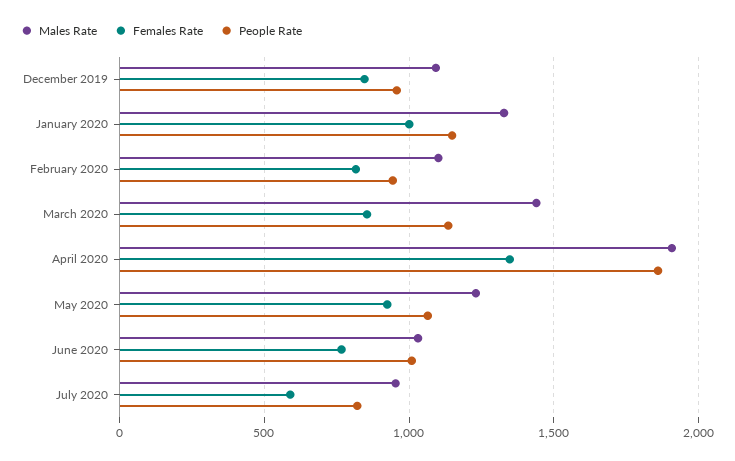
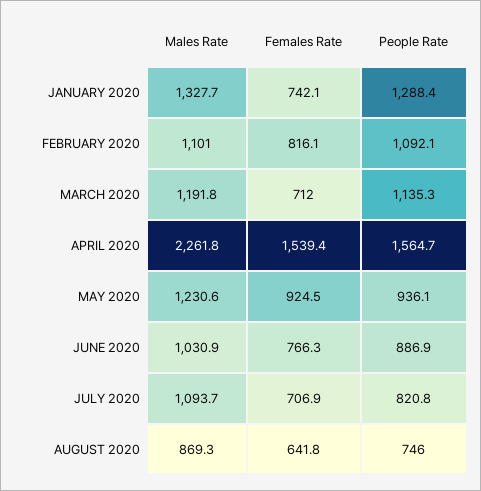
Males Rate, December 2019: 1100 -> none
Females Rate, December 2019: 850 -> none
People Rate, December 2019: 950 -> none
Females Rate, January 2020: 1000 -> 742.1
People Rate, January 2020: 1150 -> 1288.4
People Rate, February 2020: 950 -> 1092.1
Males Rate, March 2020: 1450 -> 1191.8
Females Rate, March 2020: 850 -> 712
Males Rate, April 2020: 1900 -> 2261.8
Females Rate, April 2020: 1350 -> 1539.4
People Rate, April 2020: 1850 -> 1564.7
People Rate, May 2020: 1050 -> 936.1
People Rate, June 2020: 1000 -> 886.9
Males Rate, July 2020: 950 -> 1093.7
Females Rate, July 2020: 600 -> 706.9
Males Rate, AUGUST 2020: none -> 869.3
Females Rate, AUGUST 2020: none -> 641.8
People Rate, AUGUST 2020: none -> 746

